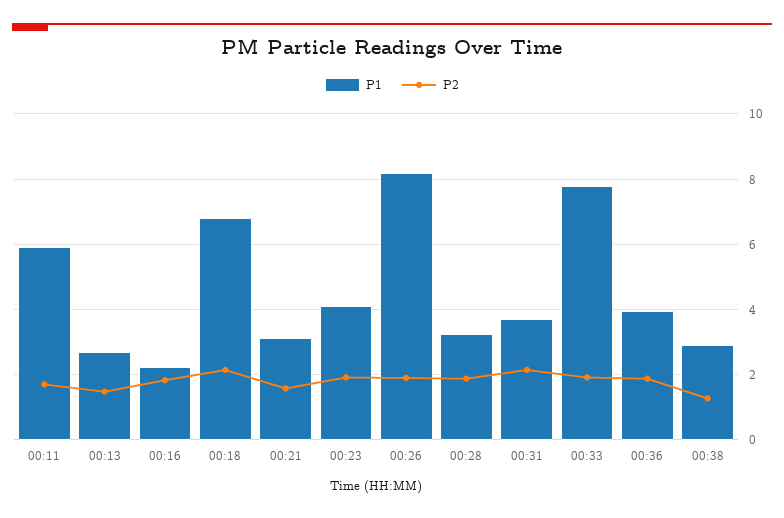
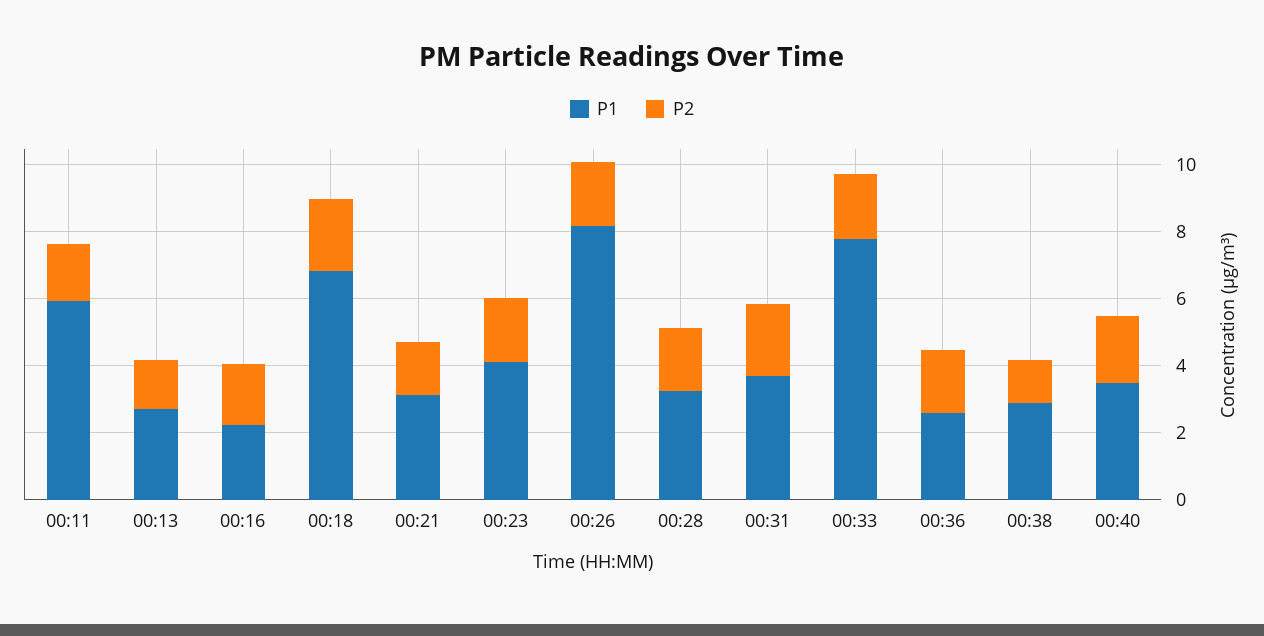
P1, 00:36: 4 -> 2.5
P1, 00:40: none -> 3.5
P2, 00:40: none -> 2

